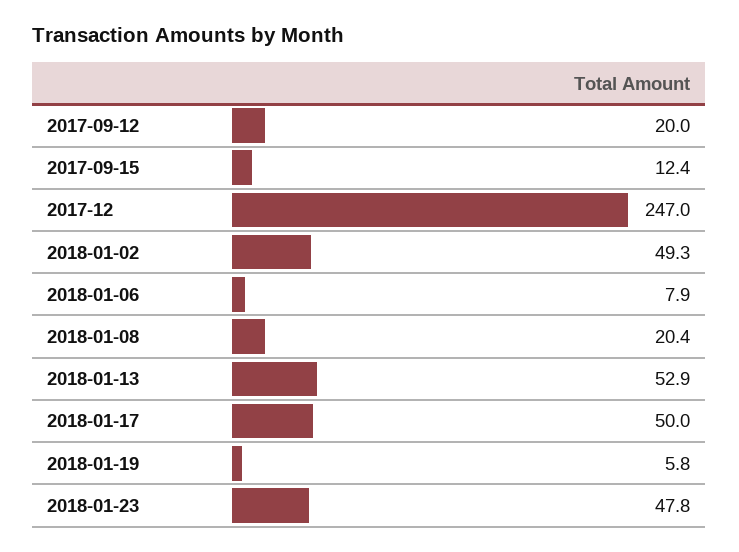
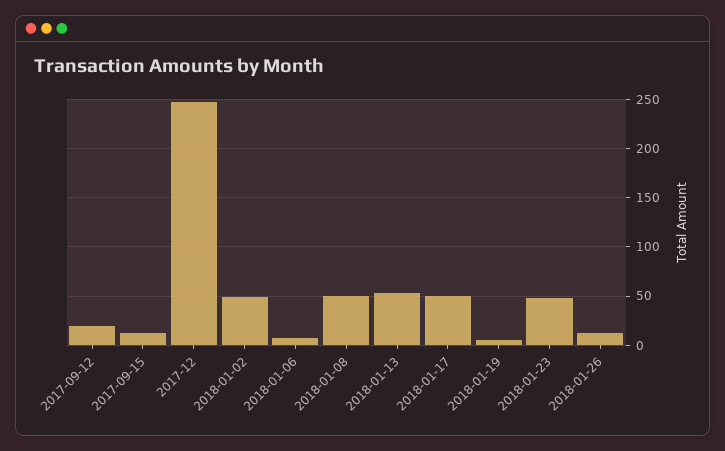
2018-01-08: 20.4 -> 50
2018-01-26: none -> 10

